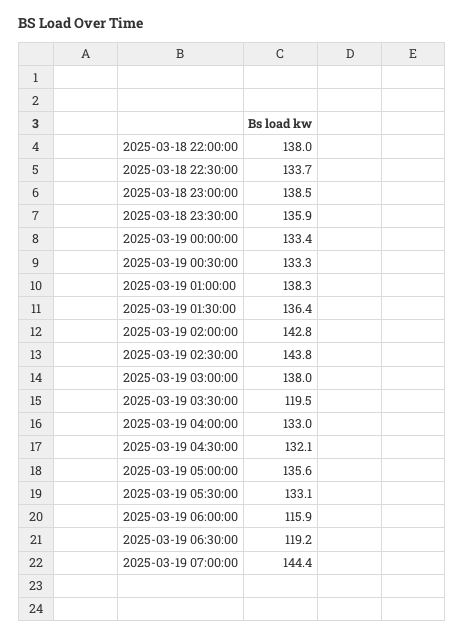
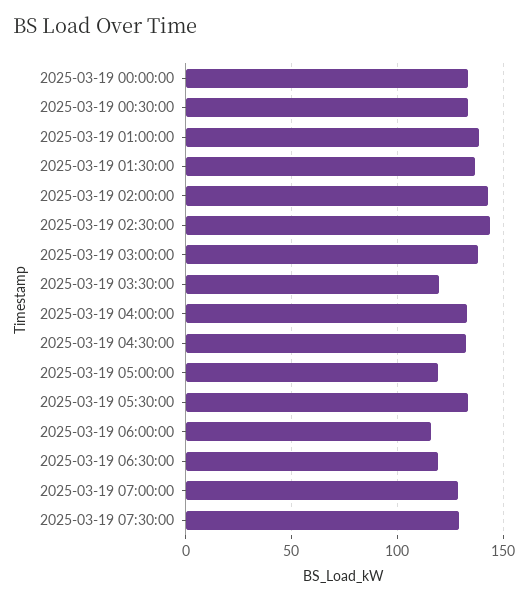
2025-03-18 22:00:00: 138 -> none
2025-03-18 22:30:00: 133.7 -> none
2025-03-18 23:00:00: 138.5 -> none
2025-03-18 23:30:00: 135.9 -> none
2025-03-19 05:00:00: 135.6 -> 120
2025-03-19 07:00:00: 144.4 -> 130
2025-03-19 07:30:00: none -> 130

